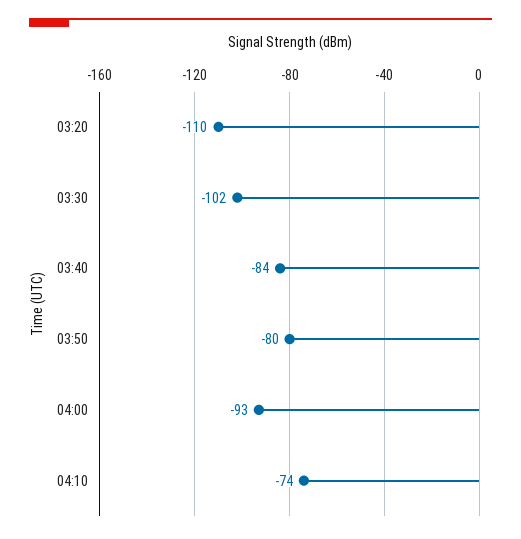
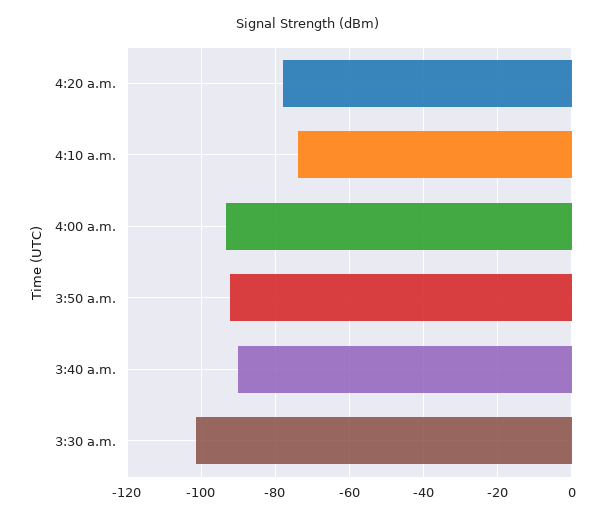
03:20: -110 -> none
03:40: -84 -> -90
03:50: -80 -> -92
4:20 a.m.: none -> -78

